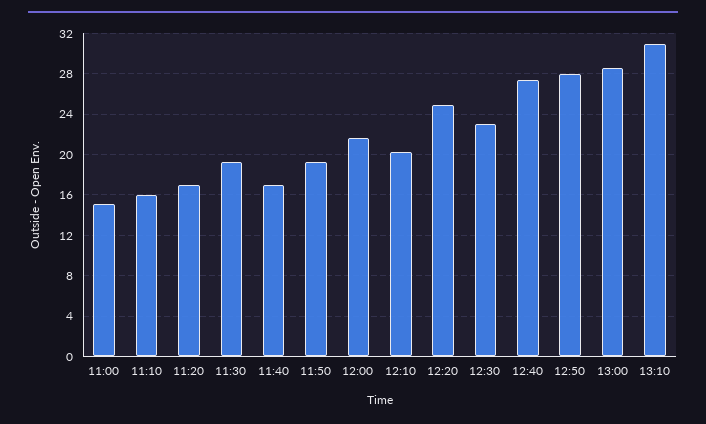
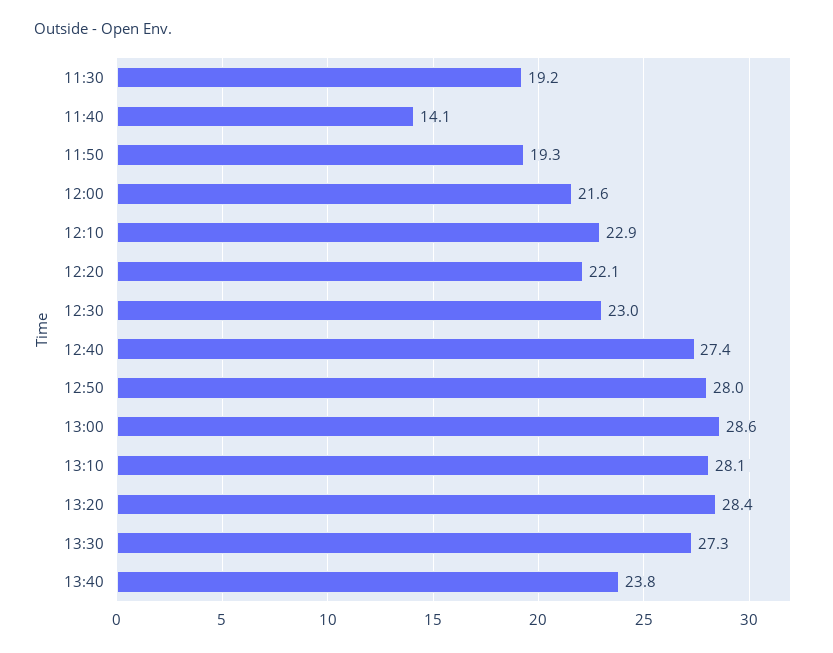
11:00: 15 -> none
11:10: 16 -> none
11:20: 17 -> none
11:40: 17 -> 14.1
12:10: 20 -> 22.9
12:20: 25 -> 22.1
13:10: 31 -> 28.1
13:20: none -> 28.4
13:30: none -> 27.3
13:40: none -> 23.8

